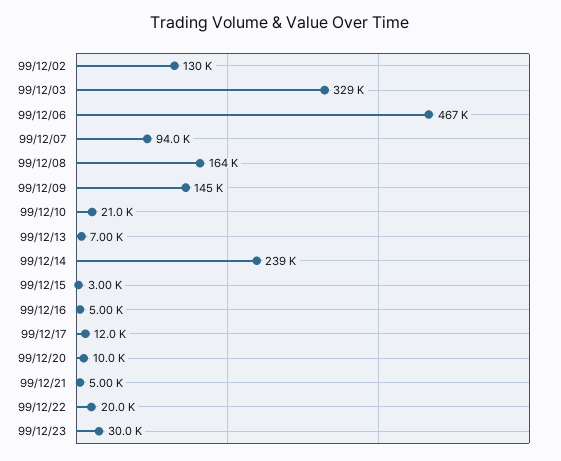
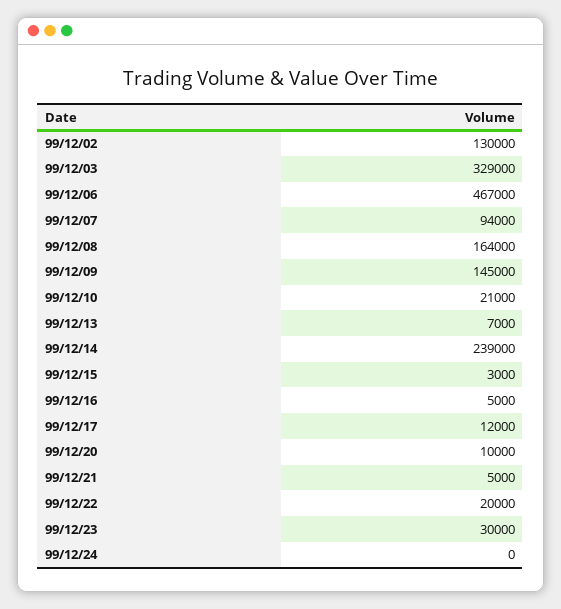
99/12/24: none -> 0

